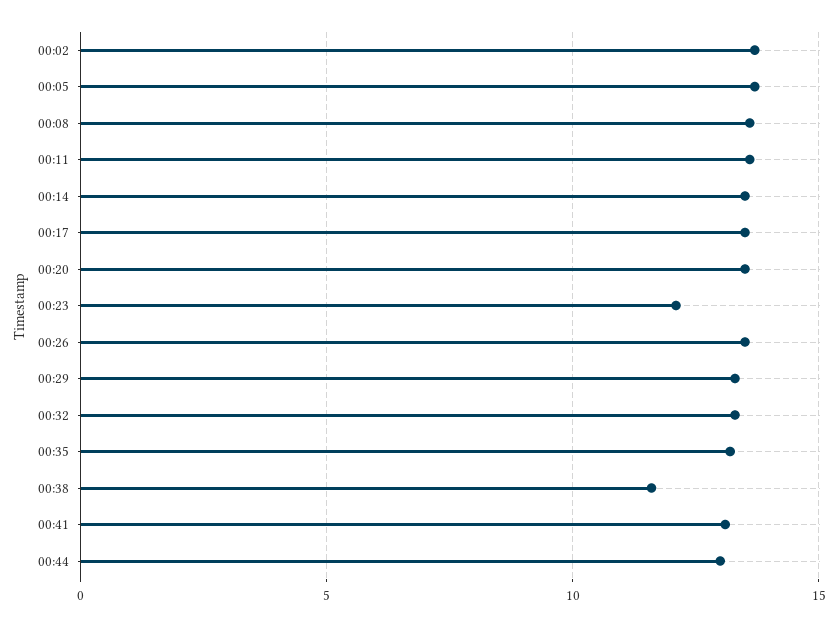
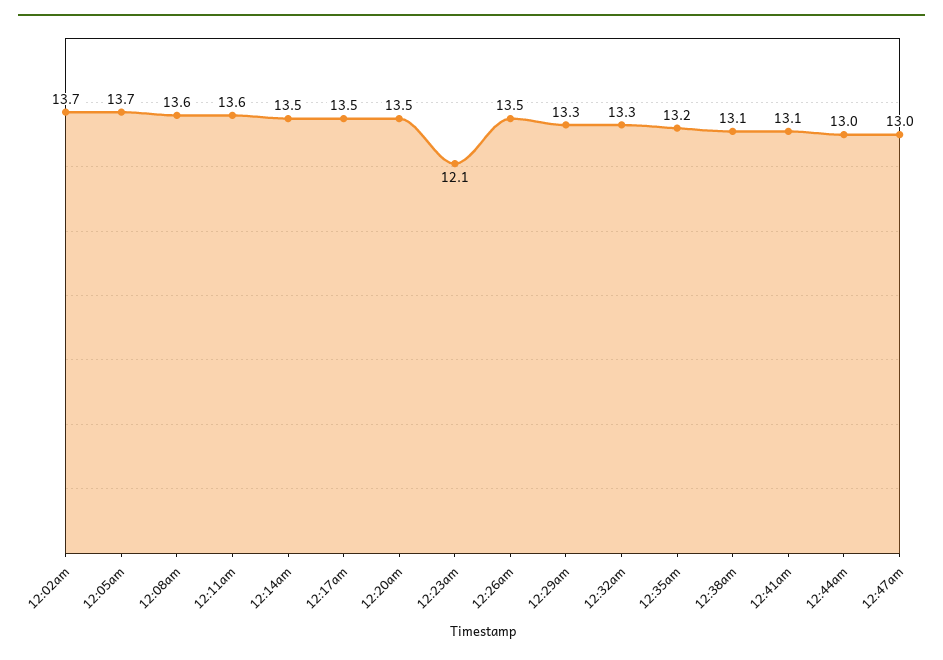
00:38: 11.5 -> 13.1
12:47am: none -> 13

